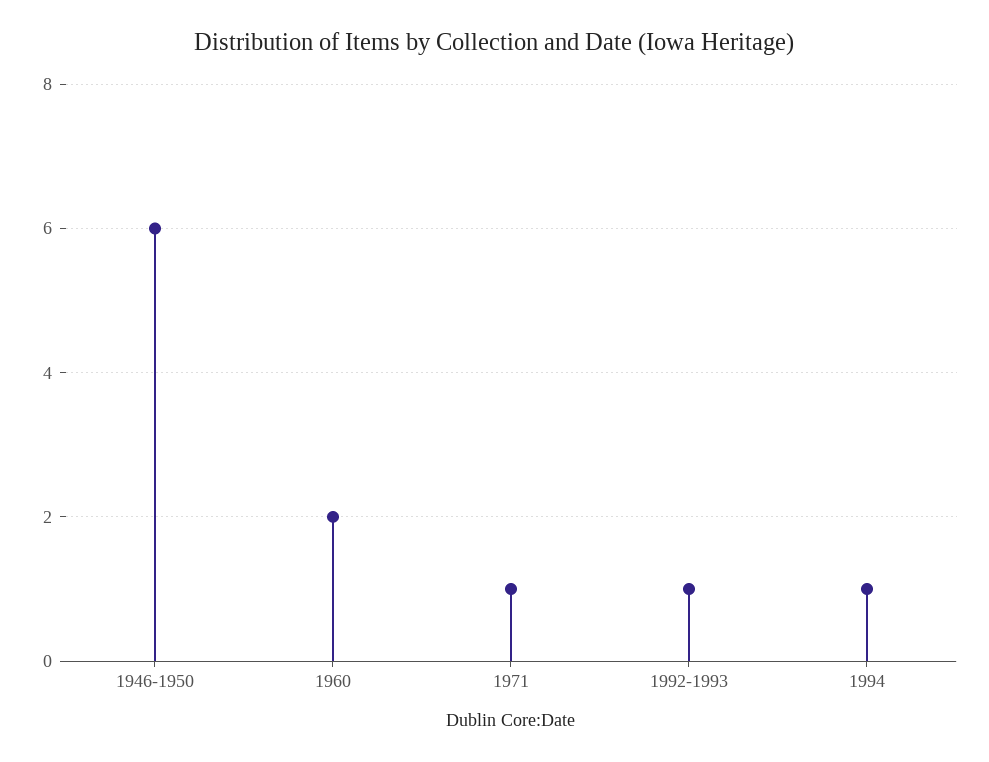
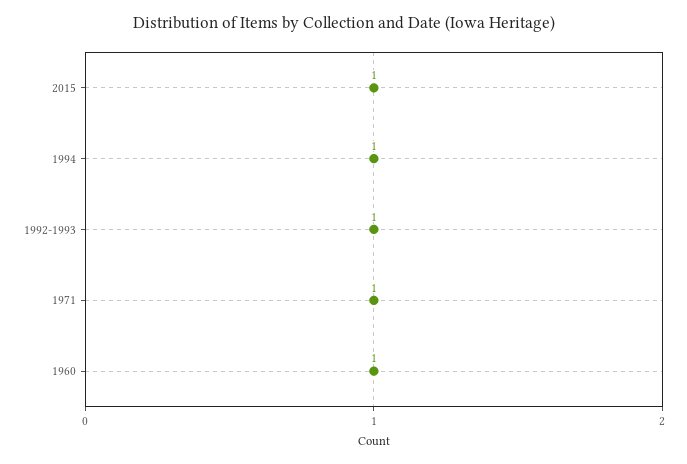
1946-1950: 6 -> none
1960: 2 -> 1
2015: none -> 1

